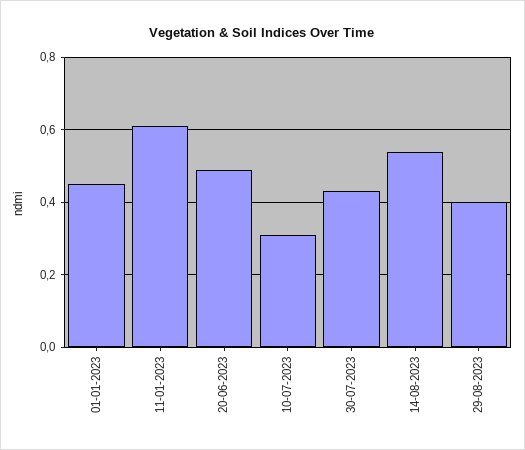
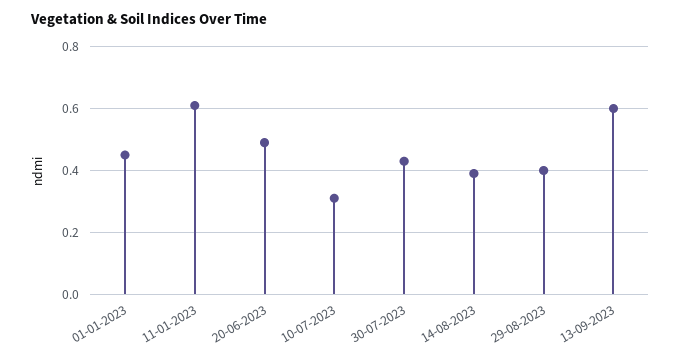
14-08-2023: 0.55 -> 0.4
13-09-2023: none -> 0.6

